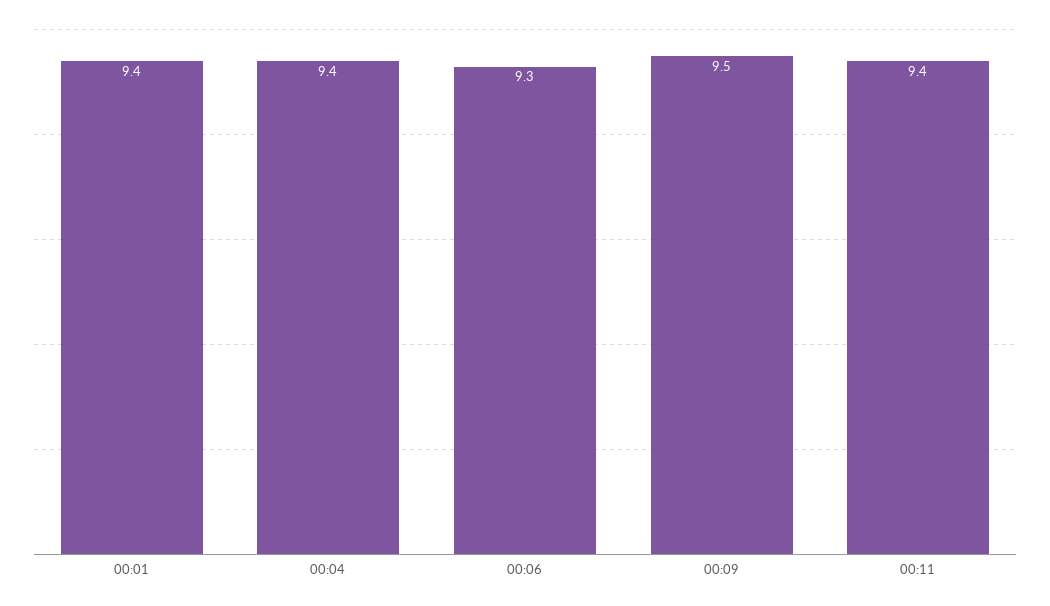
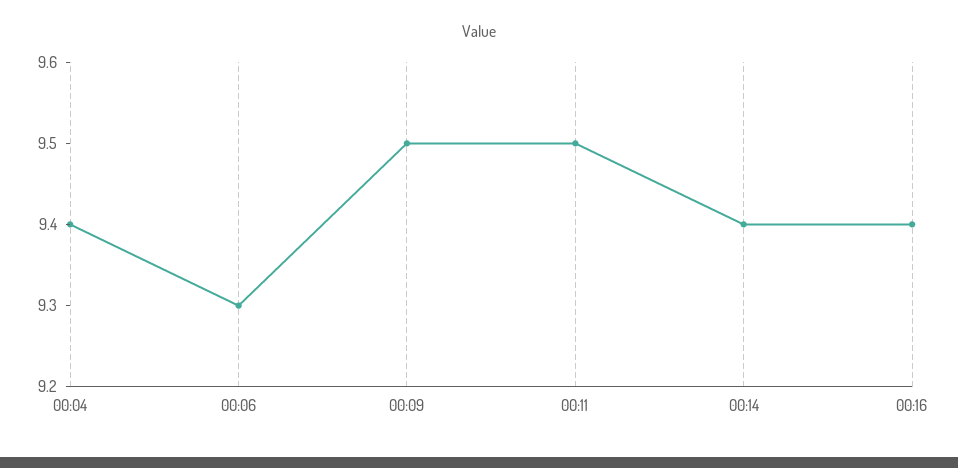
00:01: 9.4 -> none
00:11: 9.4 -> 9.5
00:14: none -> 9.4
00:16: none -> 9.4

